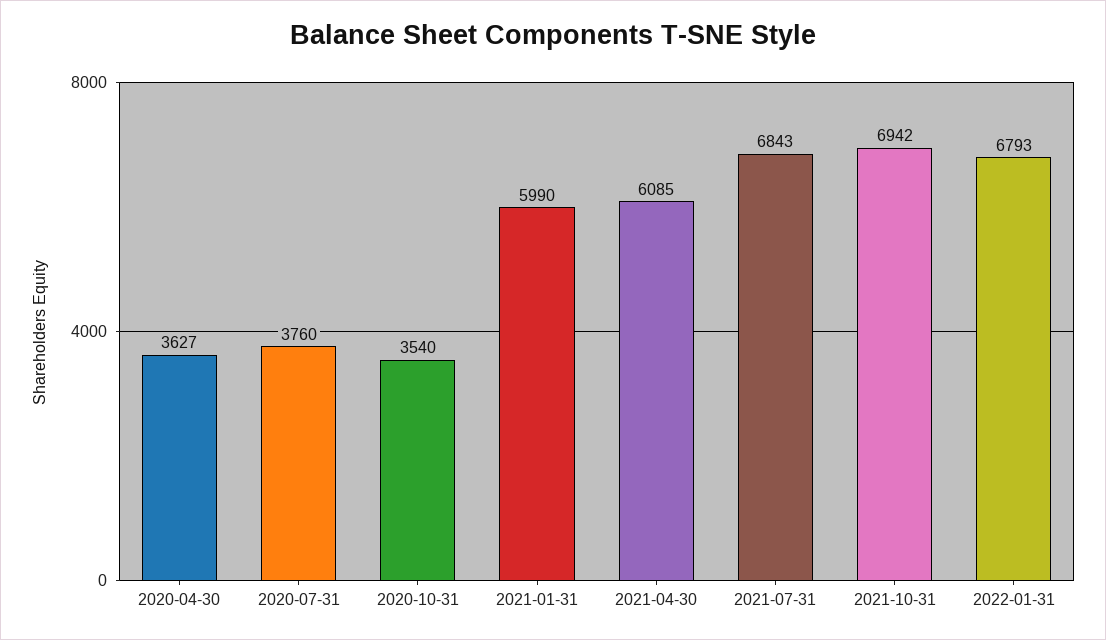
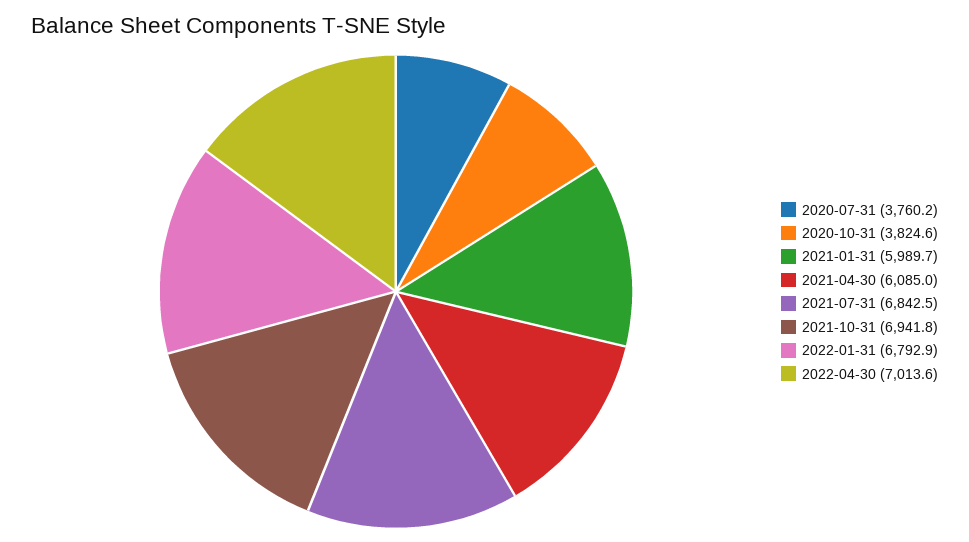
2020-04-30: 3627 -> none
2020-10-31: 3540 -> 3824.6
2022-04-30: none -> 7013.6

